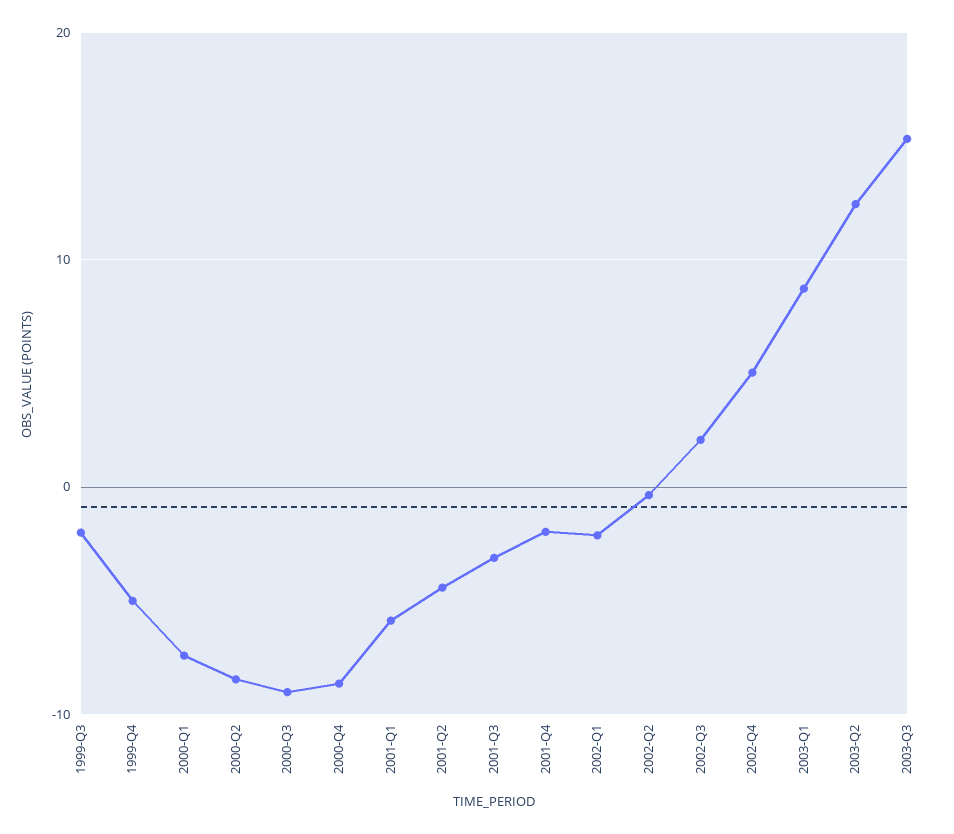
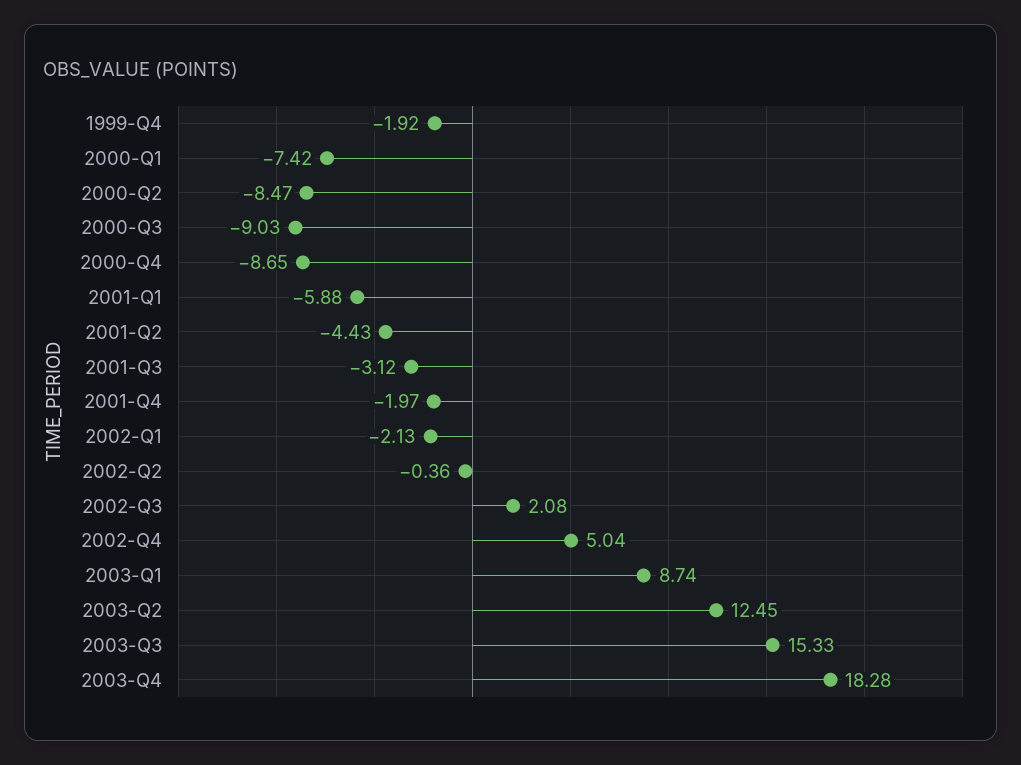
1999-Q3: -2 -> none
1999-Q4: -5 -> -1.92
2003-Q4: none -> 18.28

